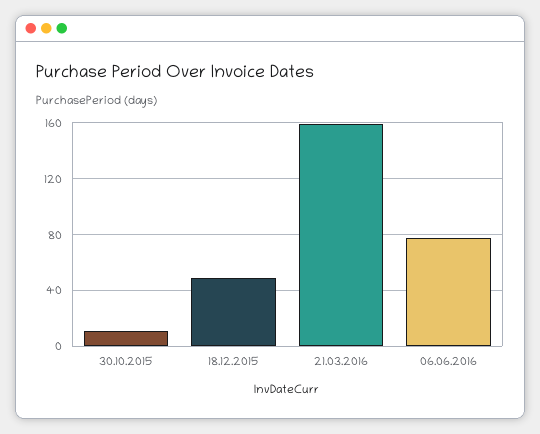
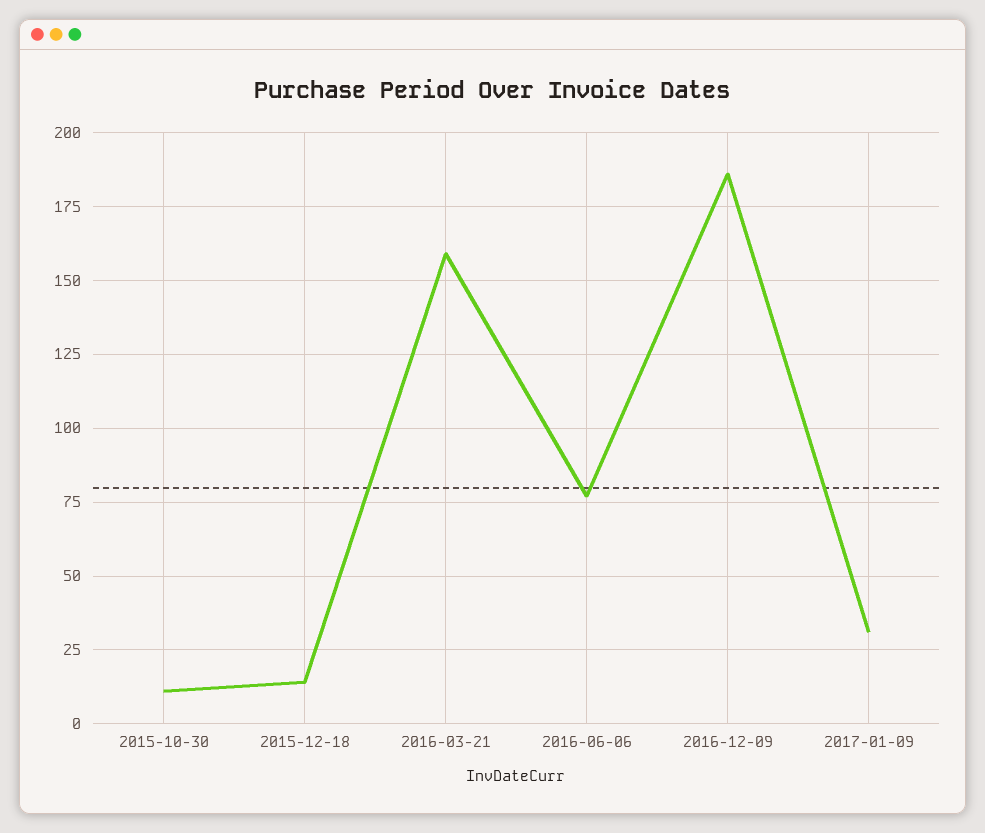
18.12.2015: 50 -> 15
2016-12-09: none -> 185
2017-01-09: none -> 30

